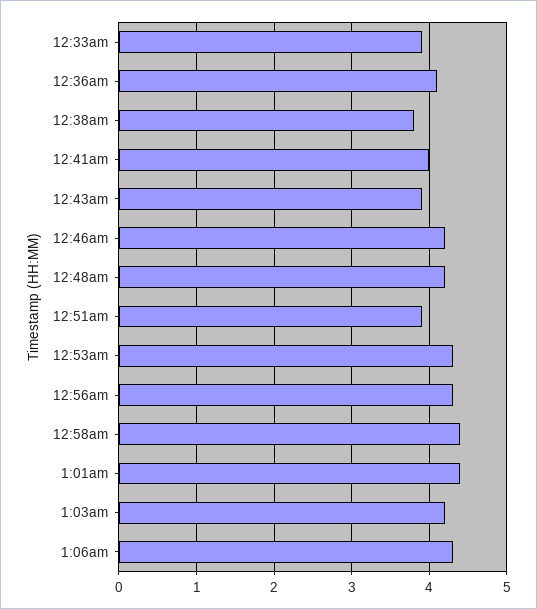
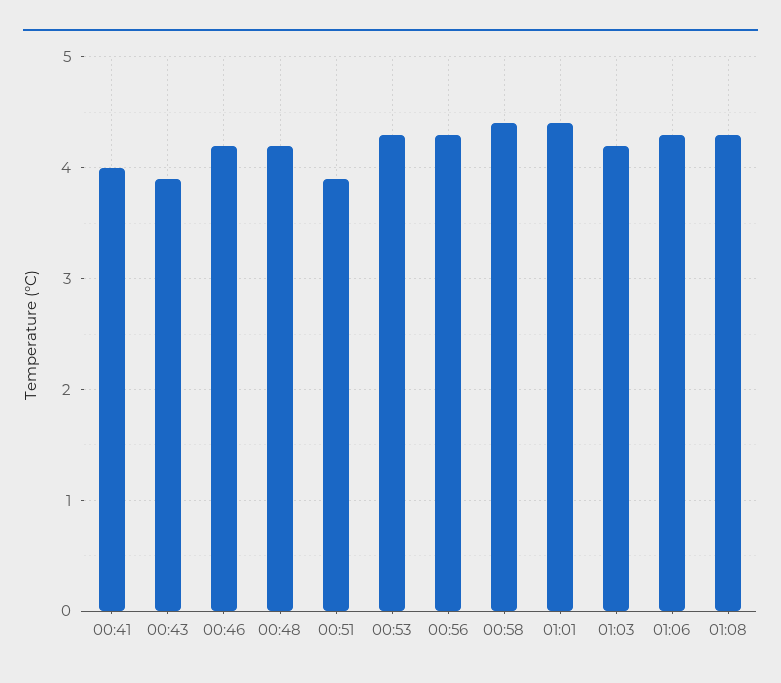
12:33am: 3.9 -> none
12:36am: 4.1 -> none
12:38am: 3.8 -> none
01:08: none -> 4.3

